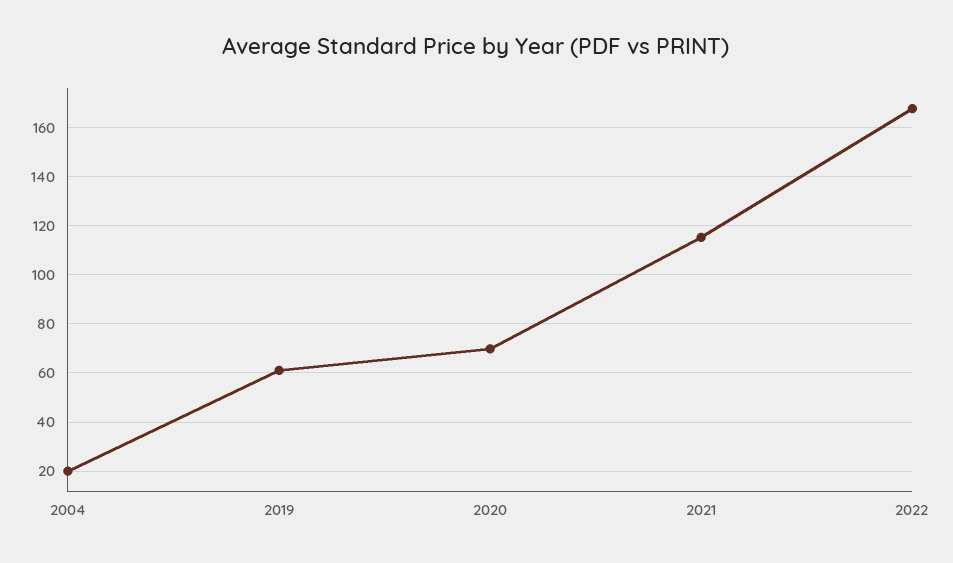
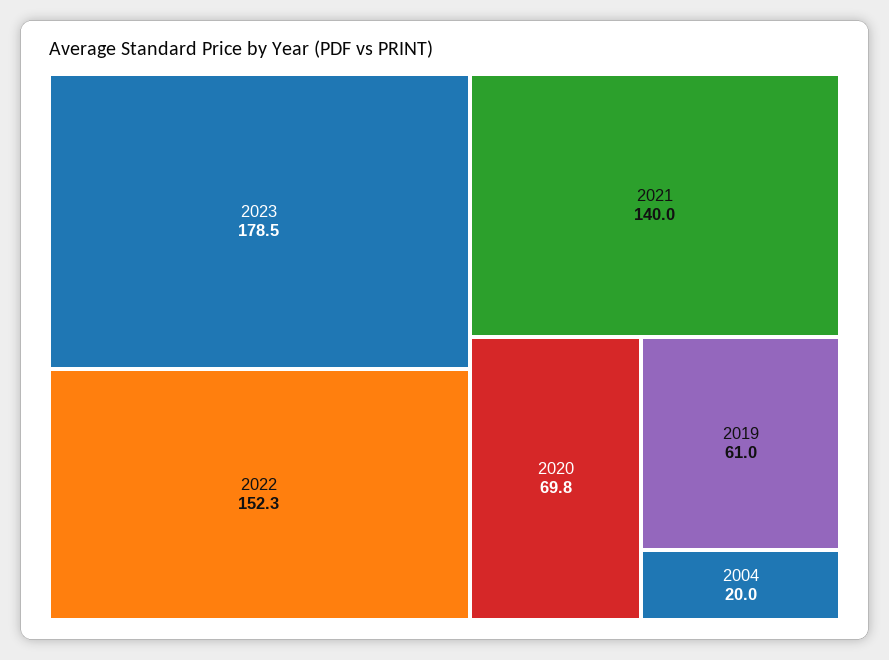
2021: 115 -> 140
2022: 167.5 -> 152.3
2023: none -> 178.5

